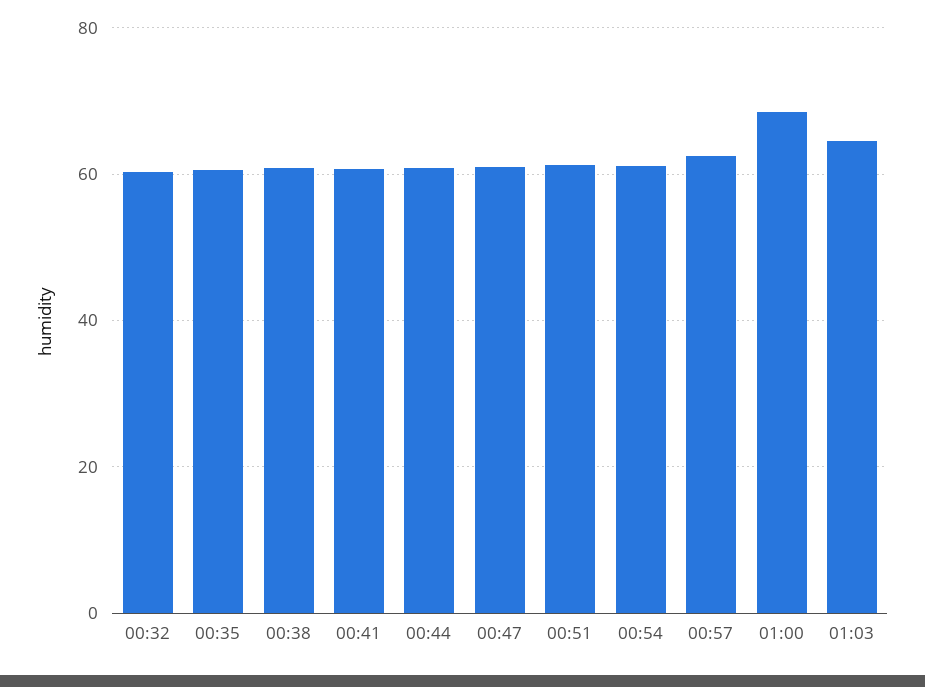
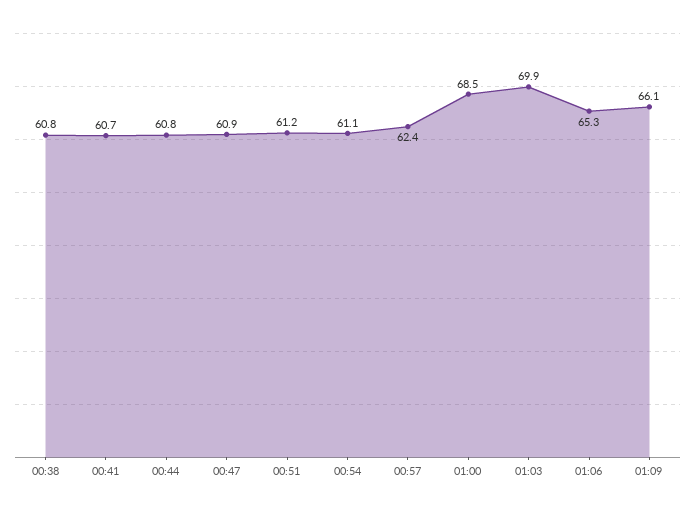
00:32: 60 -> none
00:35: 60 -> none
01:03: 64 -> 69.9
01:06: none -> 65.3
01:09: none -> 66.1

